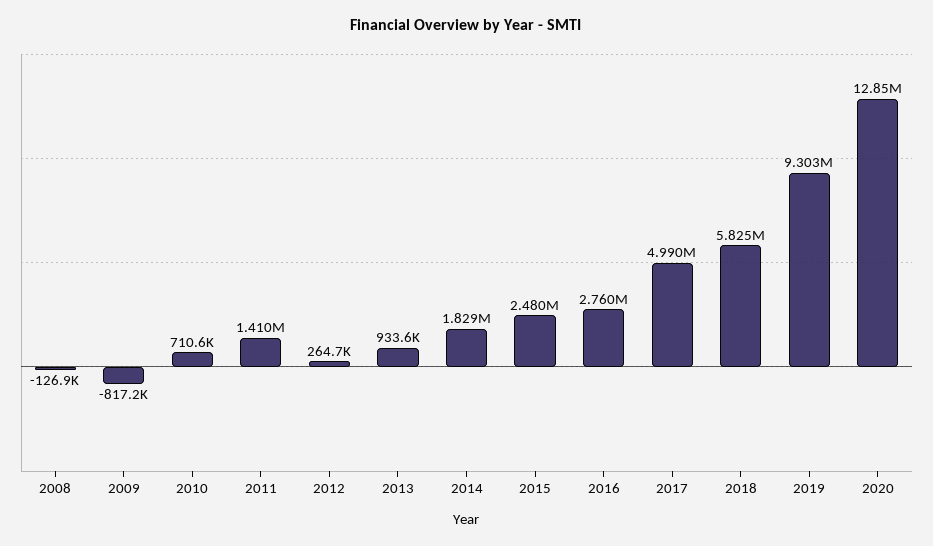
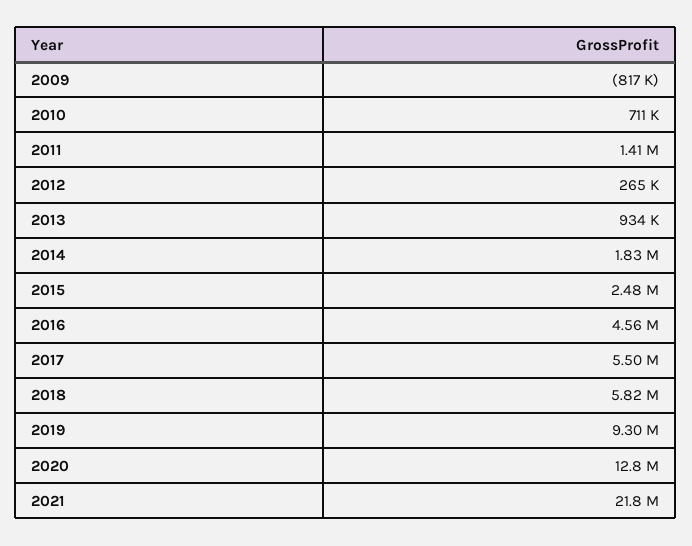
2008: -126900 -> none
2016: 2760000 -> 4560000
2017: 4990000 -> 5500000
2021: none -> 21800000

